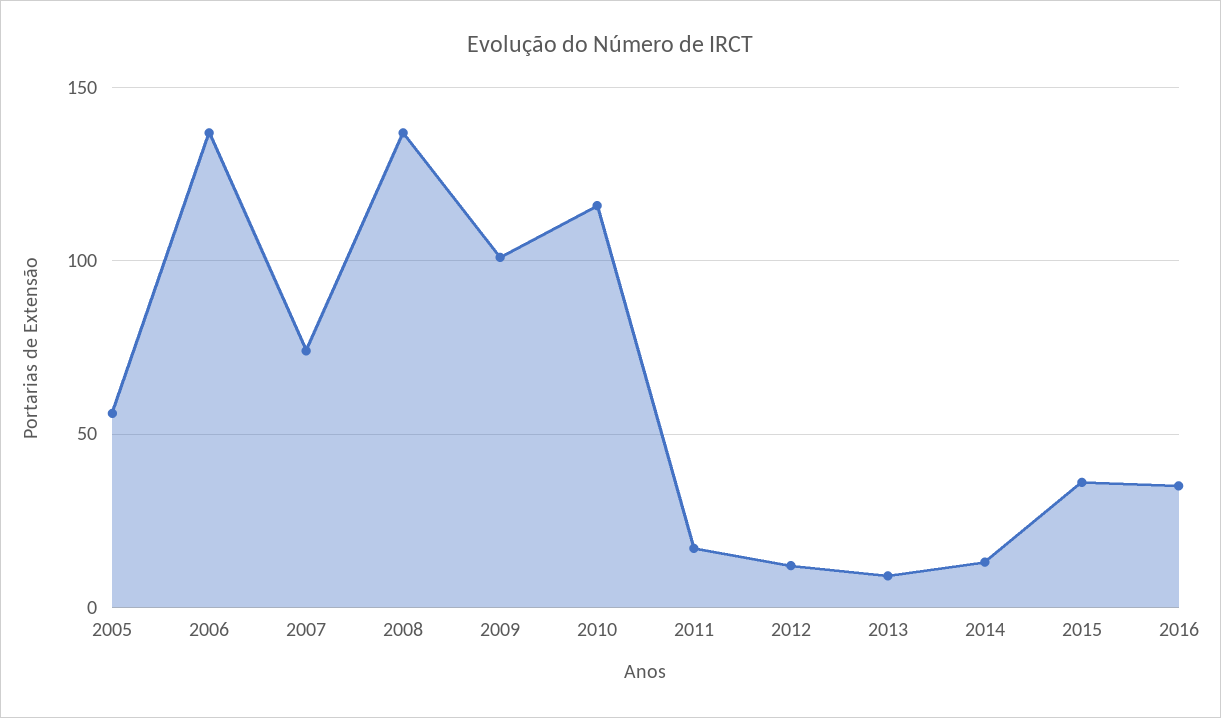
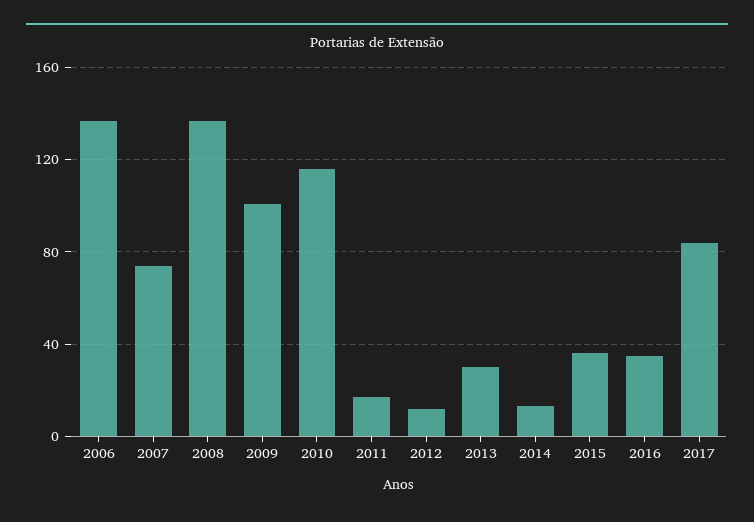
2005: 55 -> none
2013: 10 -> 30
2017: none -> 85

